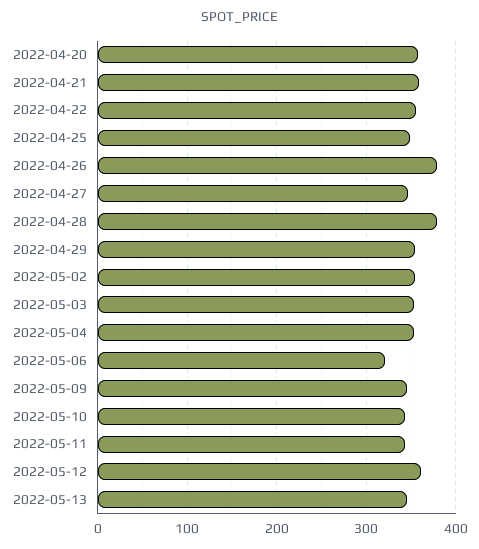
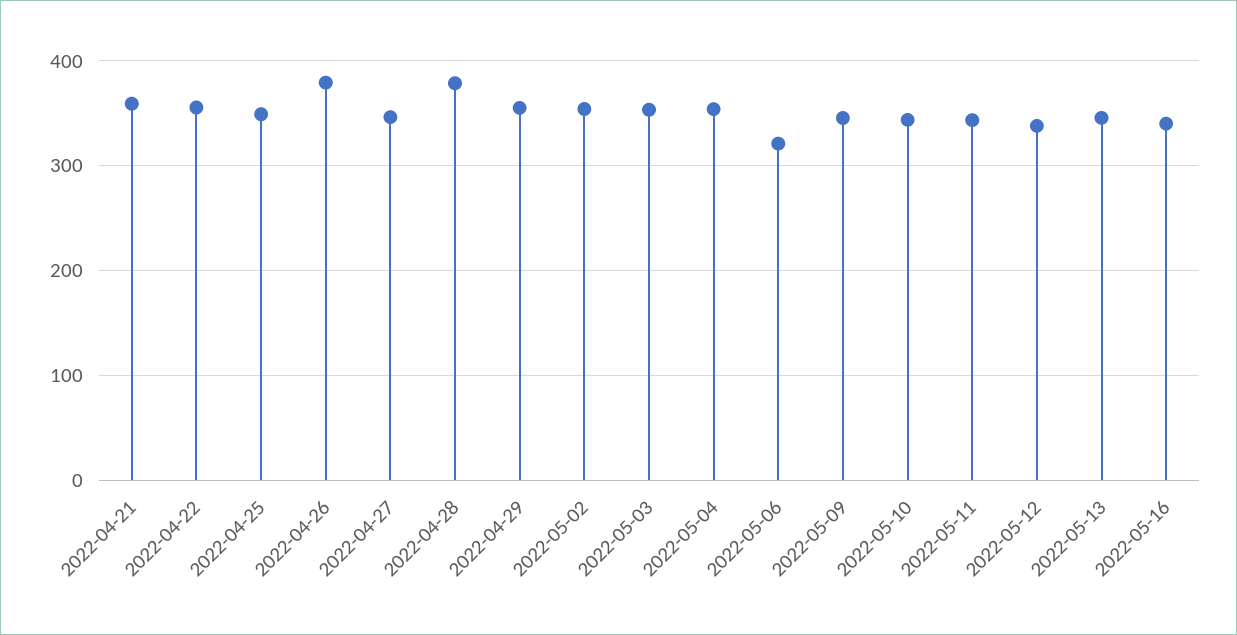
2022-04-20: 360 -> none
2022-05-12: 360 -> 340
2022-05-16: none -> 340

